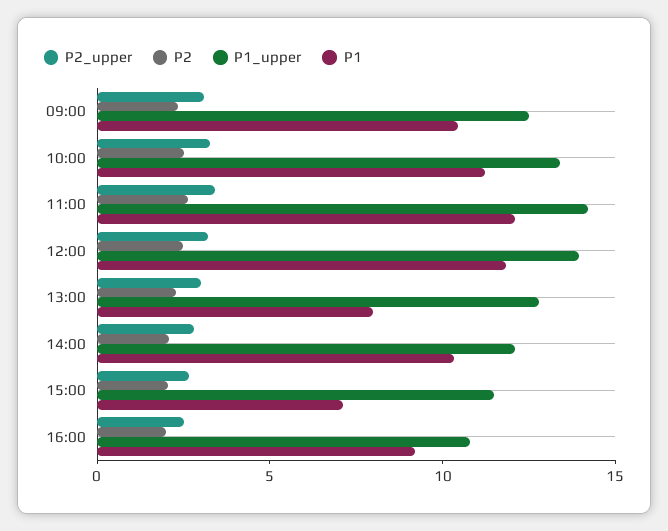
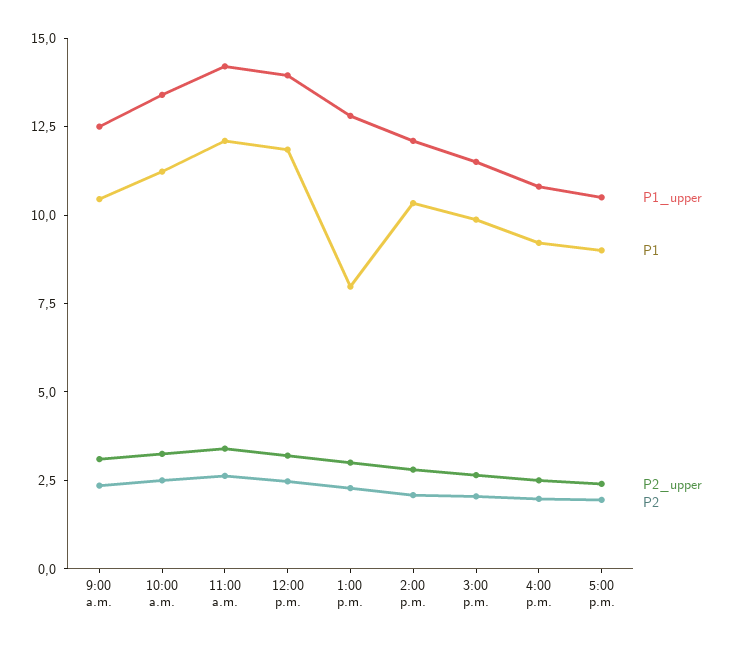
P1, 15:00: 7 -> 10
P1_upper, 5:00 p.m.: none -> 10.5
P1, 5:00 p.m.: none -> 9
P2_upper, 5:00 p.m.: none -> 2.5
P2, 5:00 p.m.: none -> 2

